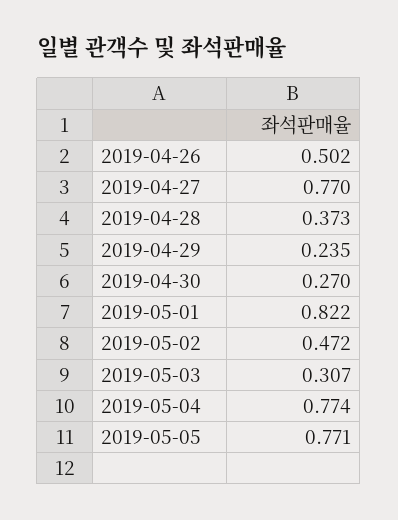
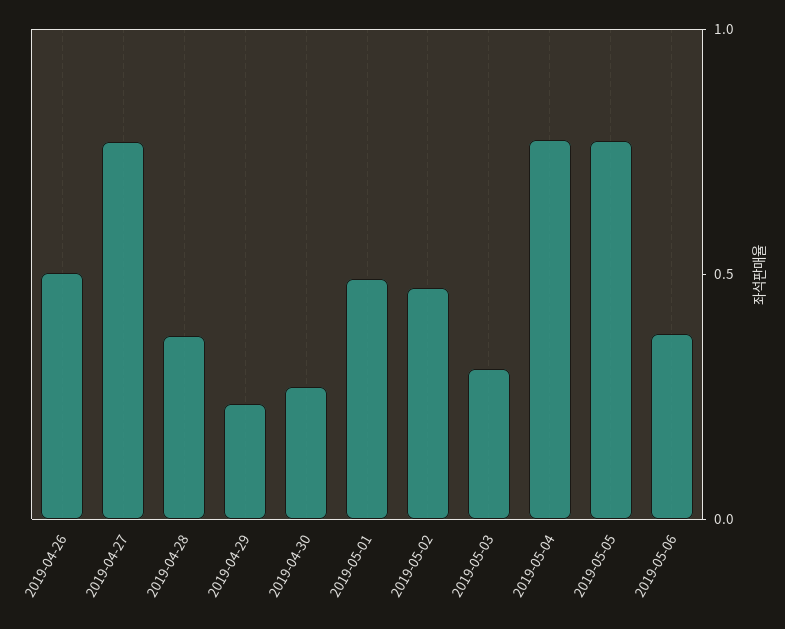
2019-05-01: 0.822 -> 0.5
2019-05-06: none -> 0.4

